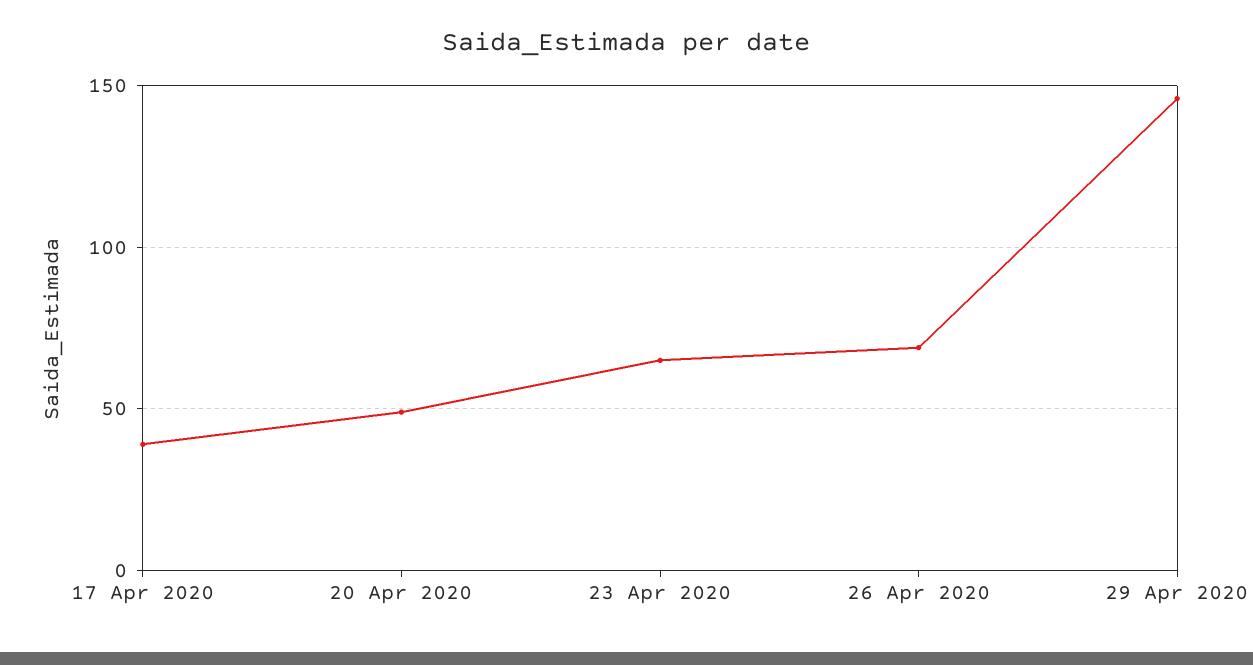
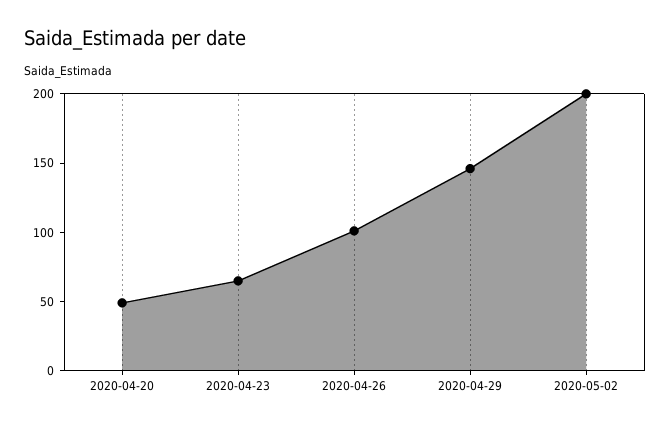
17 Apr 2020: 40 -> none
26 Apr 2020: 70 -> 100
2020-05-02: none -> 200

